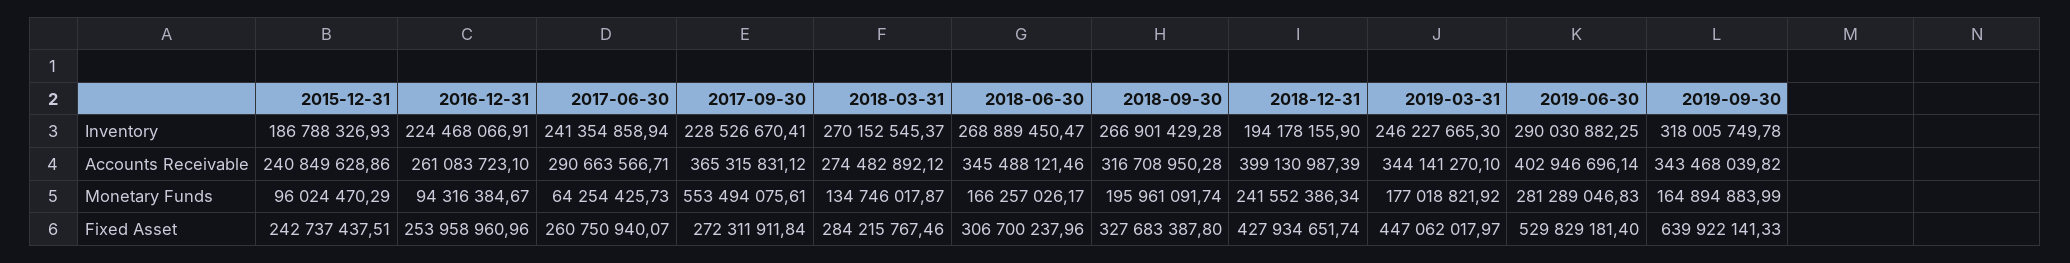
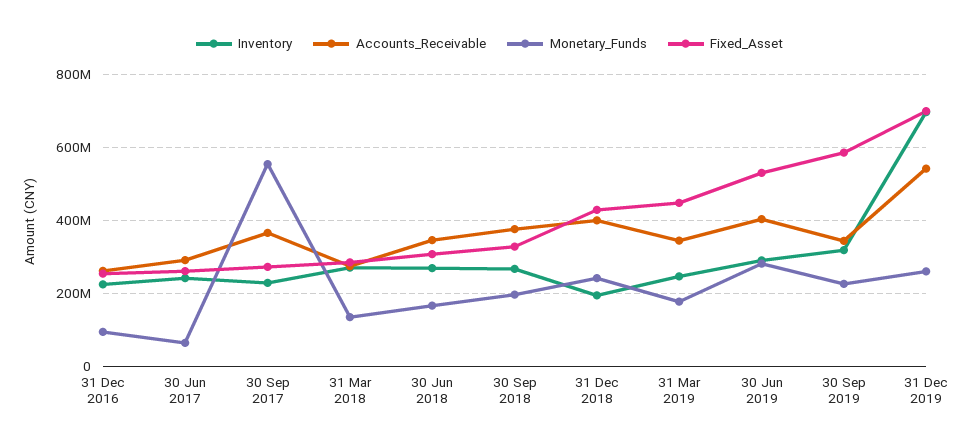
Inventory, 2015-12-31: 186788326.93 -> none
Accounts Receivable, 2015-12-31: 240849628.86 -> none
Accounts Receivable, 2018-09-30: 316708950.28 -> 380000000
Monetary Funds, 2015-12-31: 96024470.29 -> none
Monetary Funds, 2019-09-30: 164894883.99 -> 220000000
Fixed Asset, 2015-12-31: 242737437.51 -> none
Fixed Asset, 2019-09-30: 639922141.33 -> 580000000
Inventory, 31 Dec 2019: none -> 700000000
Accounts Receivable, 31 Dec 2019: none -> 540000000
Monetary Funds, 31 Dec 2019: none -> 260000000
Fixed Asset, 31 Dec 2019: none -> 700000000

